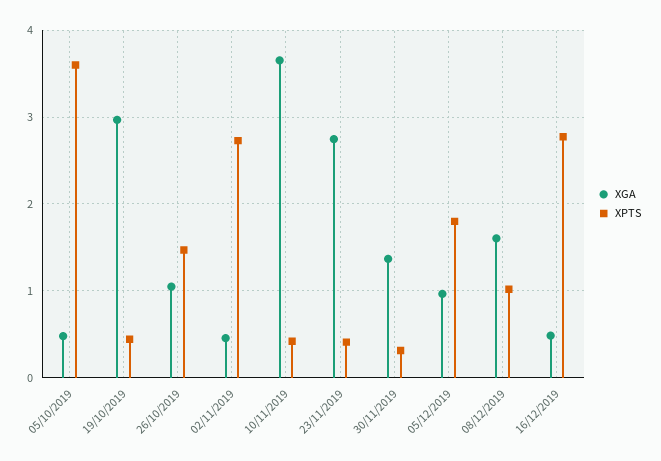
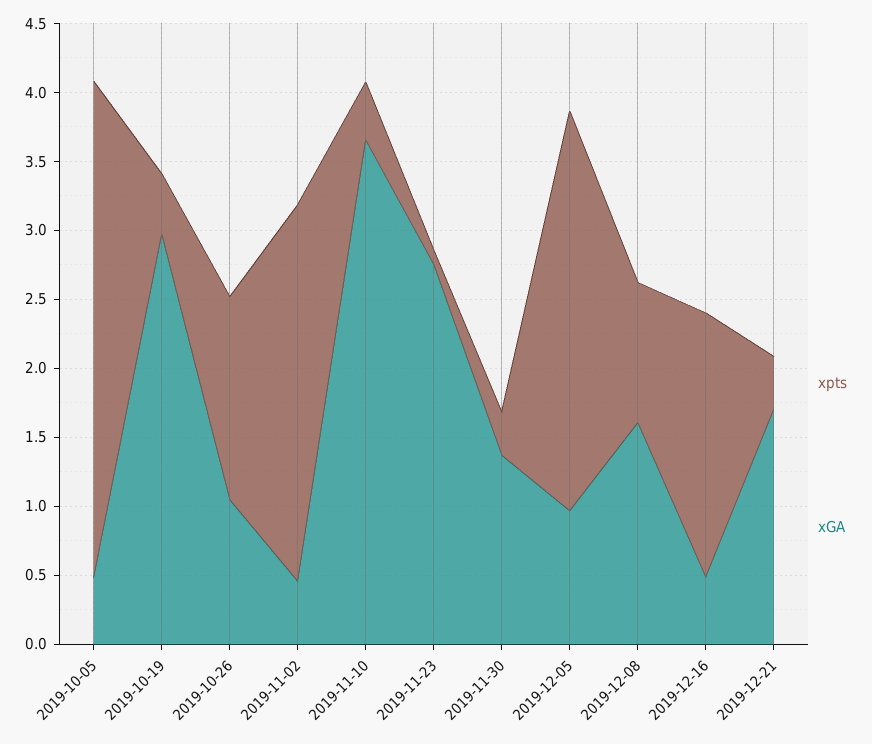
XPTS, 23/11/2019: 0.4 -> 0.1
XPTS, 05/12/2019: 1.8 -> 2.9
XPTS, 16/12/2019: 2.8 -> 1.9
XPTS, 2019-12-21: none -> 0.4
XGA, 2019-12-21: none -> 1.7

